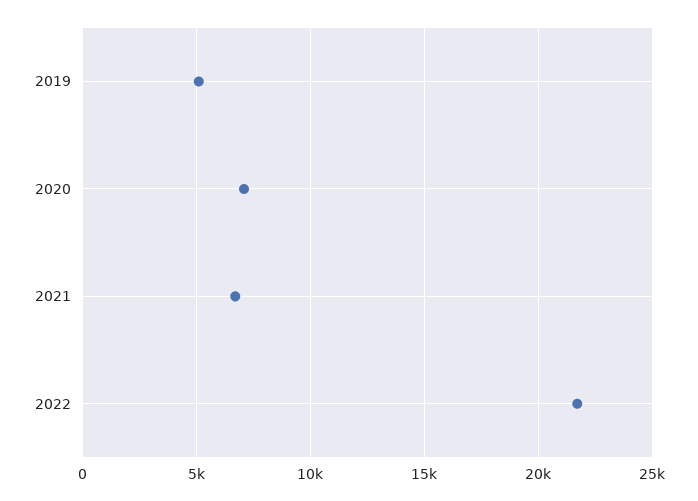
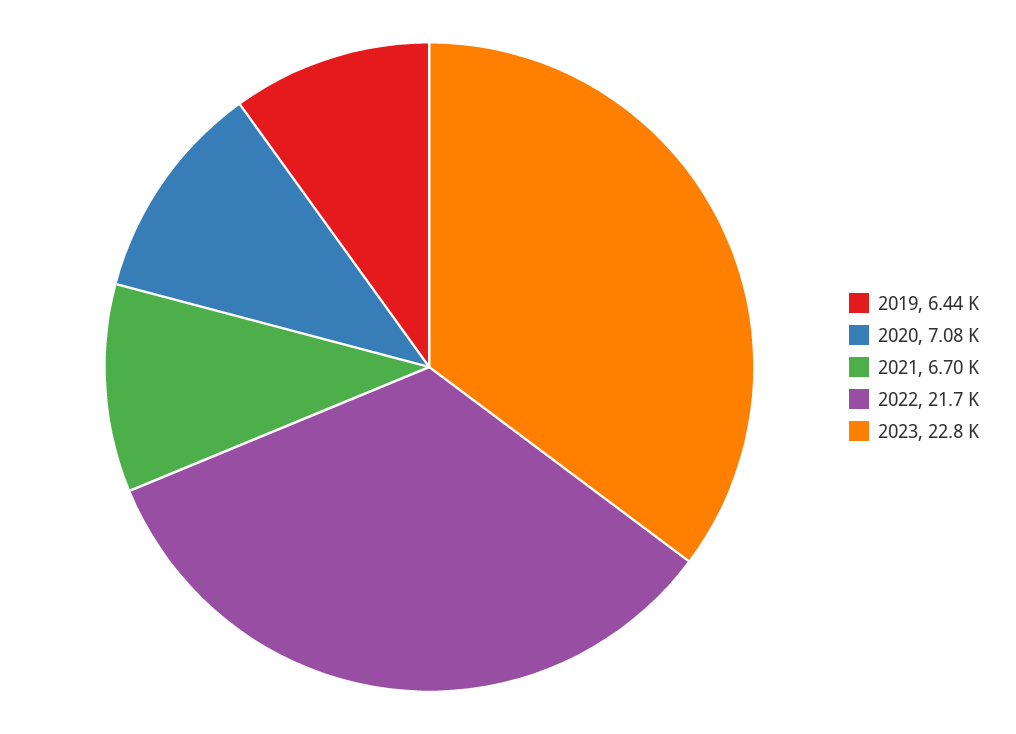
2019: 5000 -> 6440
2023: none -> 22800

